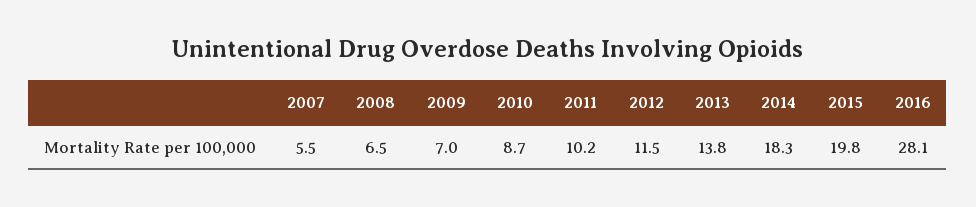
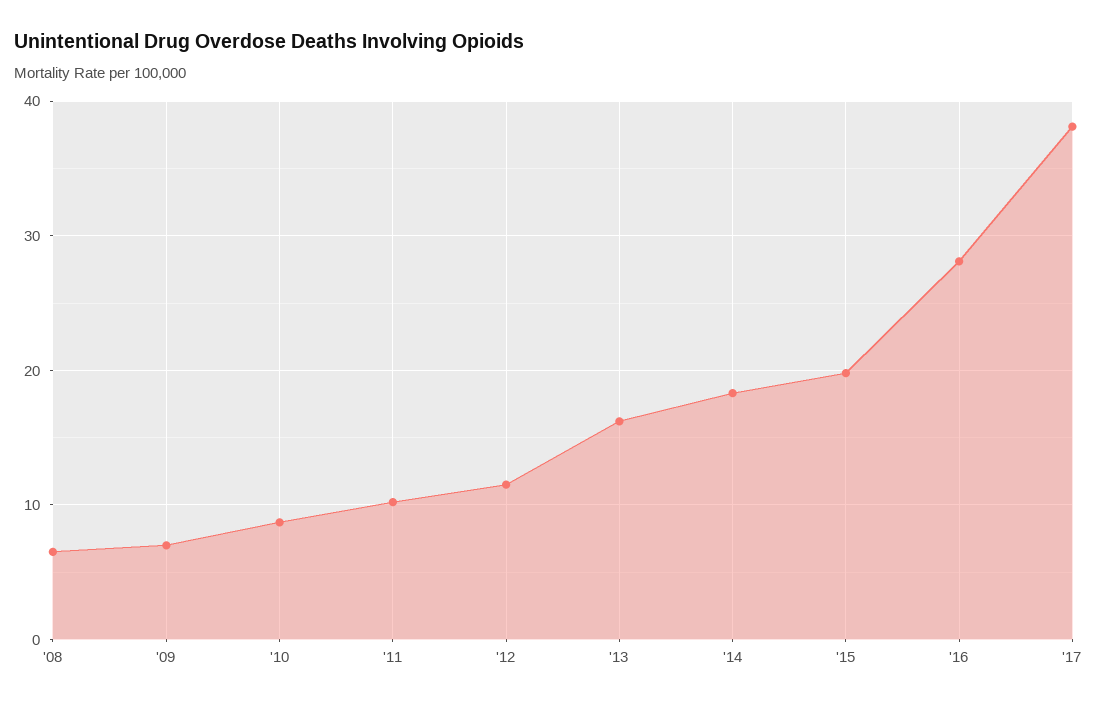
2007: 5.5 -> none
2013: 13.8 -> 16
'17: none -> 38

